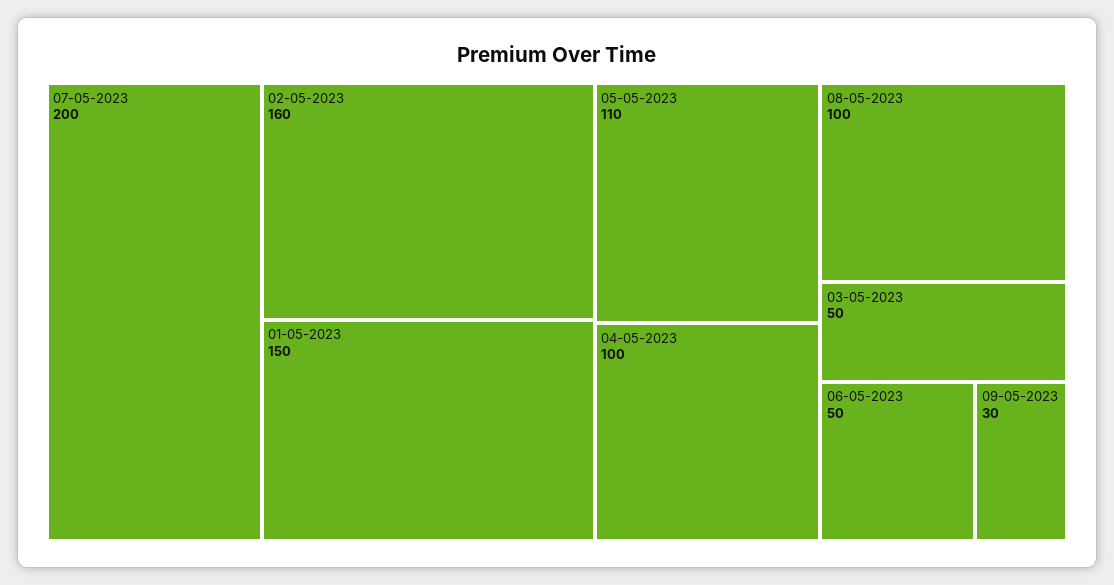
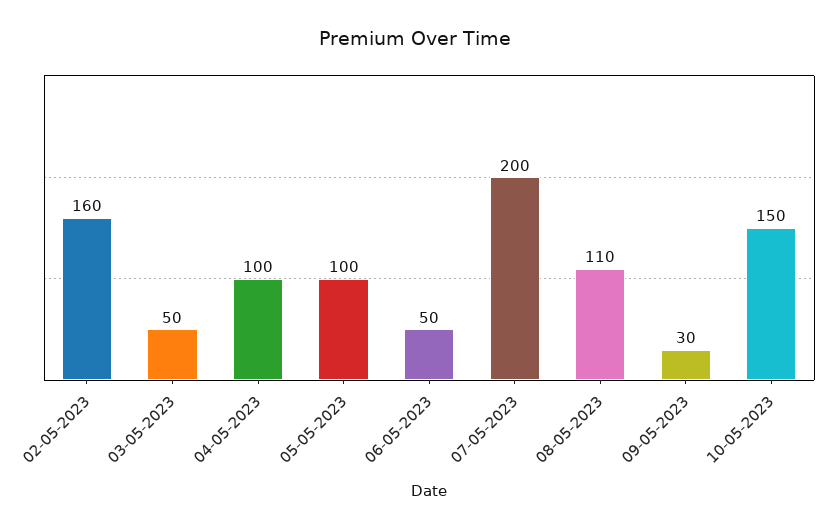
01-05-2023: 150 -> none
05-05-2023: 110 -> 100
08-05-2023: 100 -> 110
10-05-2023: none -> 150

